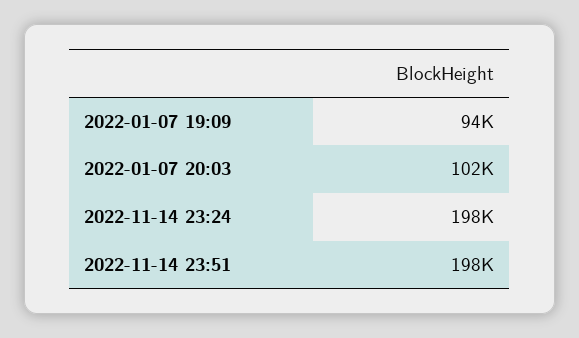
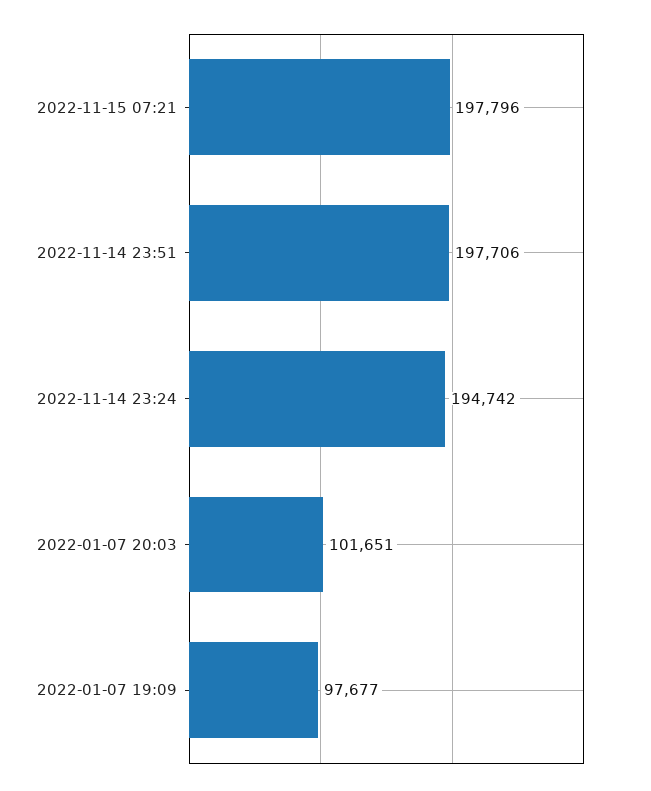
2022-01-07 19:09: 94000 -> 97677
2022-11-14 23:24: 198000 -> 194742
2022-11-15 07:21: none -> 197796

